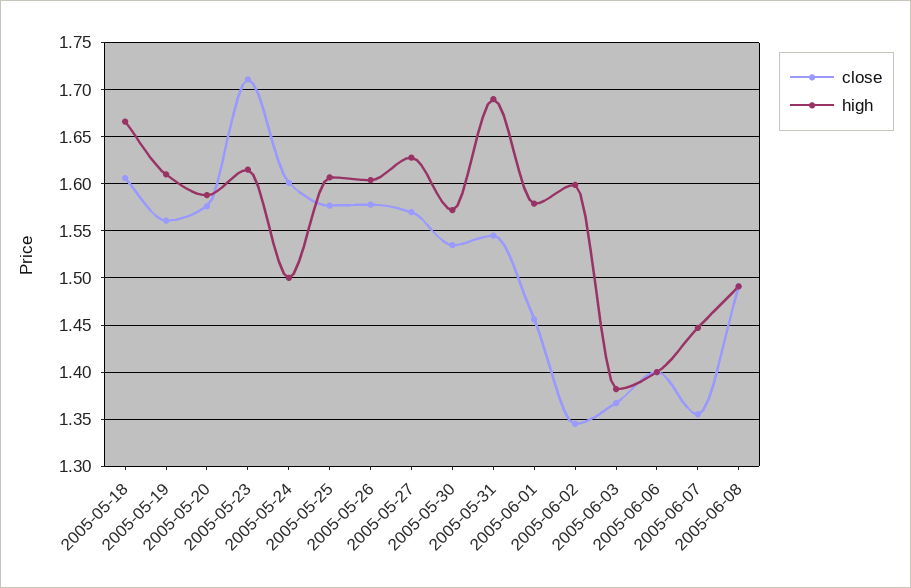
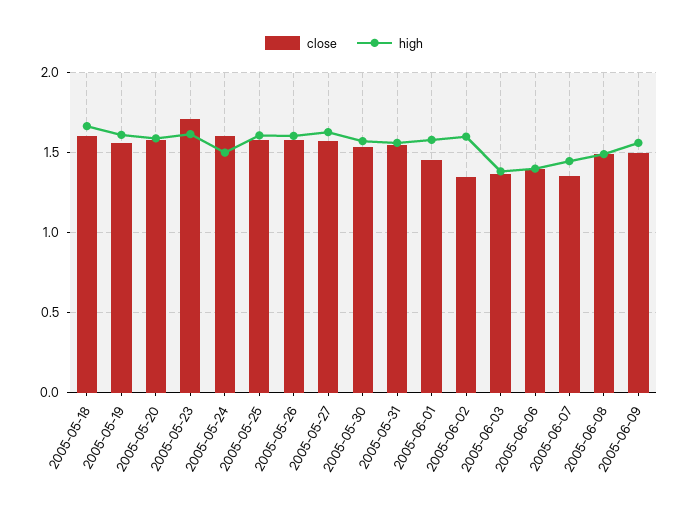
high, 2005-05-31: 1.69 -> 1.55
close, 2005-06-09: none -> 1.5
high, 2005-06-09: none -> 1.55

